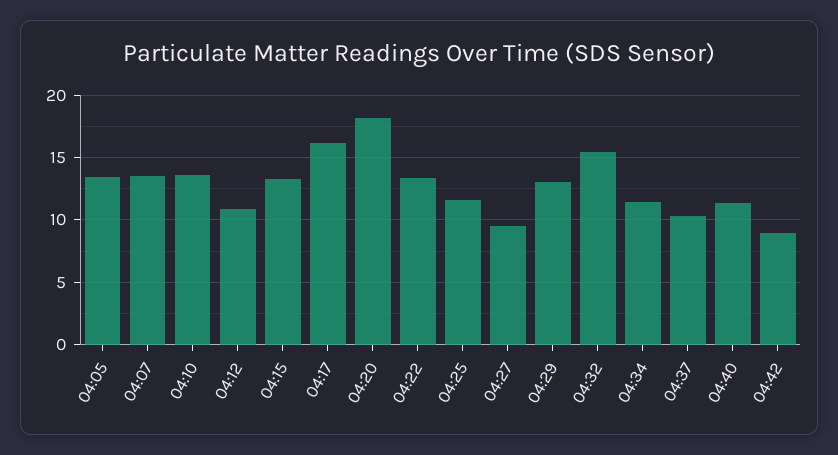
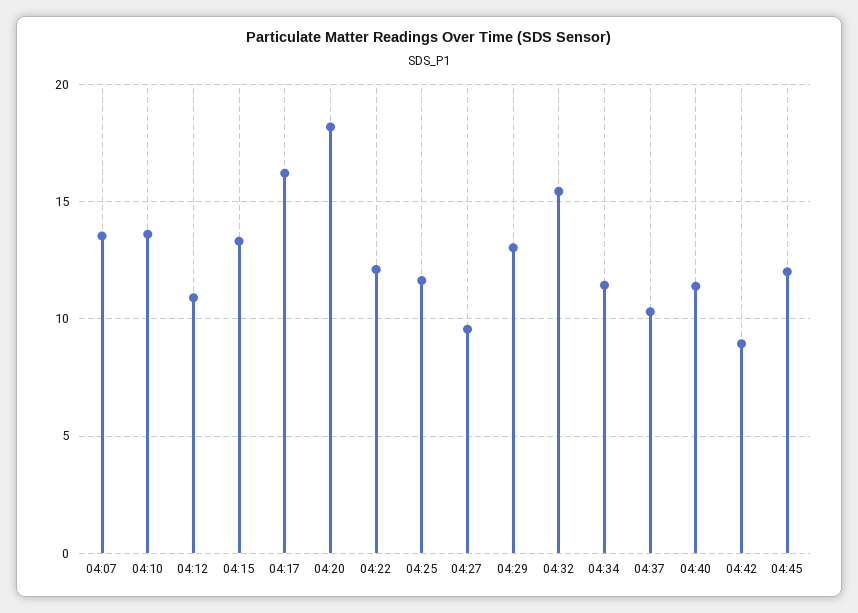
04:05: 13.5 -> none
04:22: 13.5 -> 12
04:45: none -> 12

